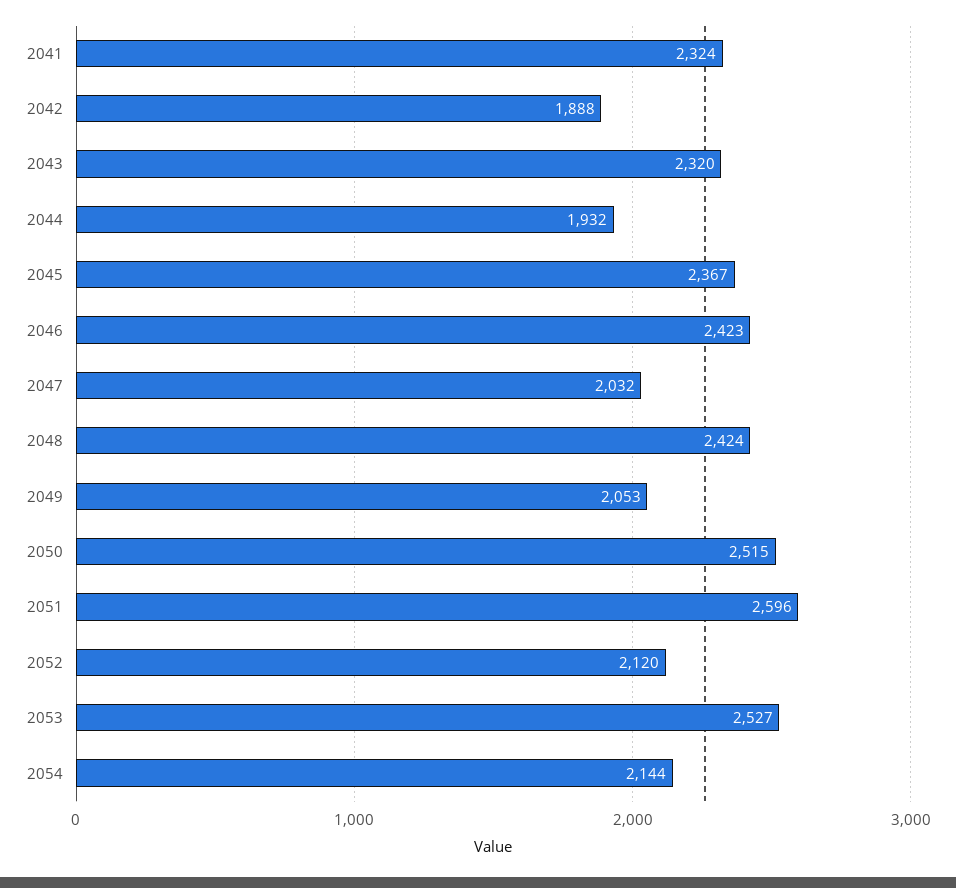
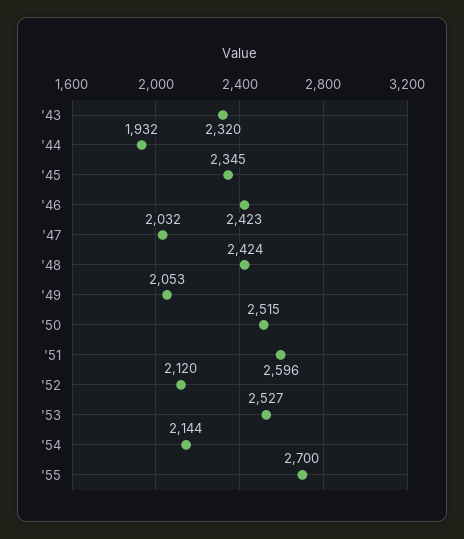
2041: 2324 -> none
2042: 1888 -> none
2045: 2367 -> 2345
'55: none -> 2700

